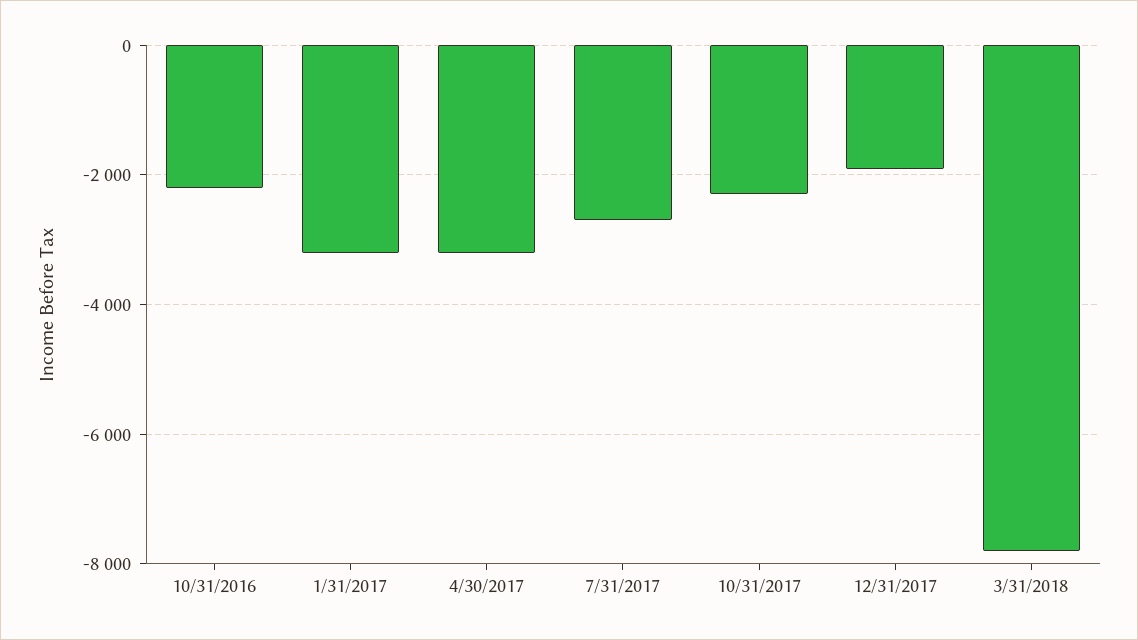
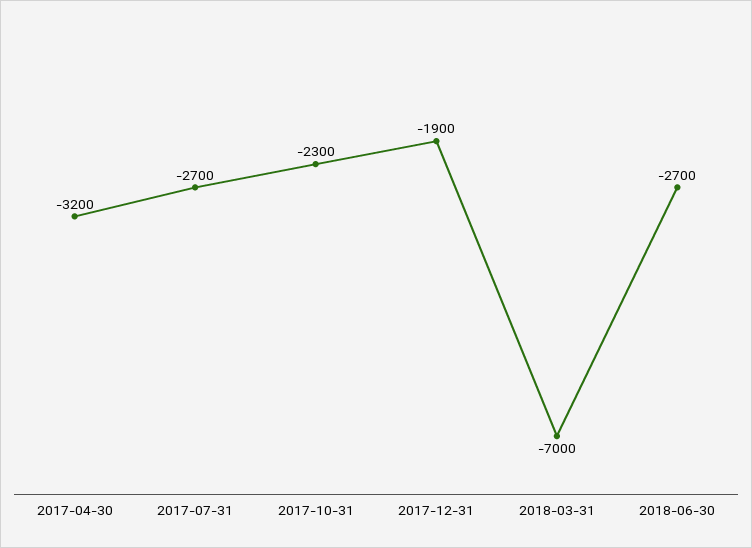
10/31/2016: -2200 -> none
1/31/2017: -3200 -> none
3/31/2018: -7800 -> -7000
2018-06-30: none -> -2700

